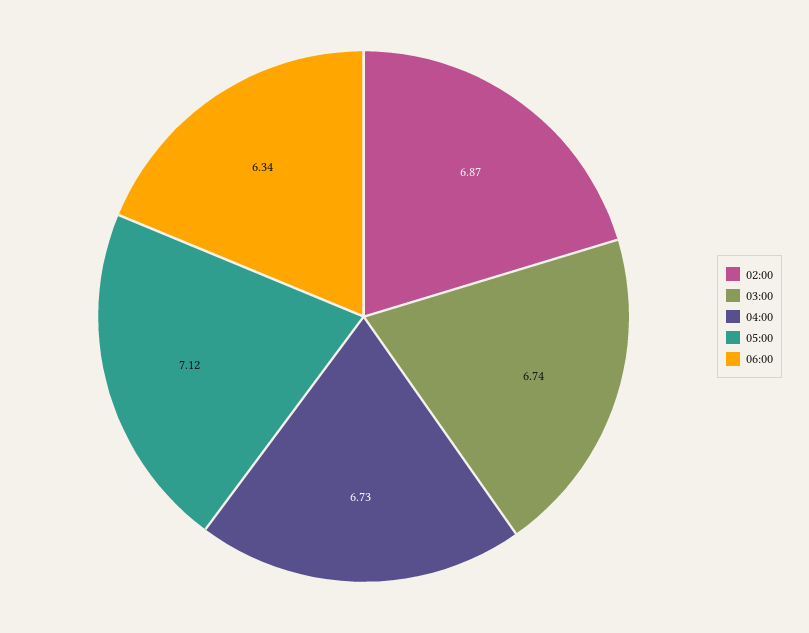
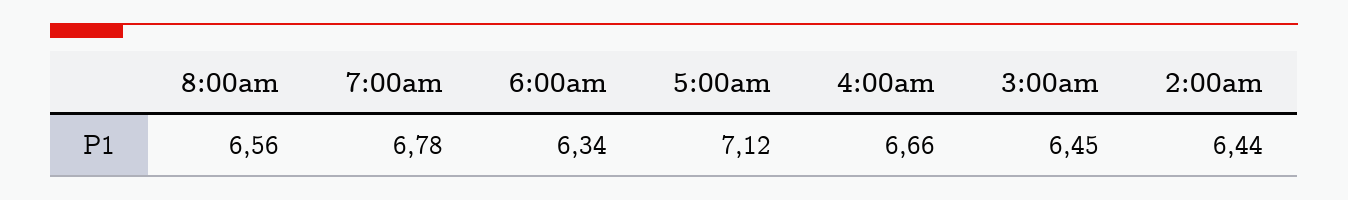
02:00: 6.87 -> 6.44
03:00: 6.74 -> 6.45
04:00: 6.73 -> 6.66
8:00am: none -> 6.56
7:00am: none -> 6.78

